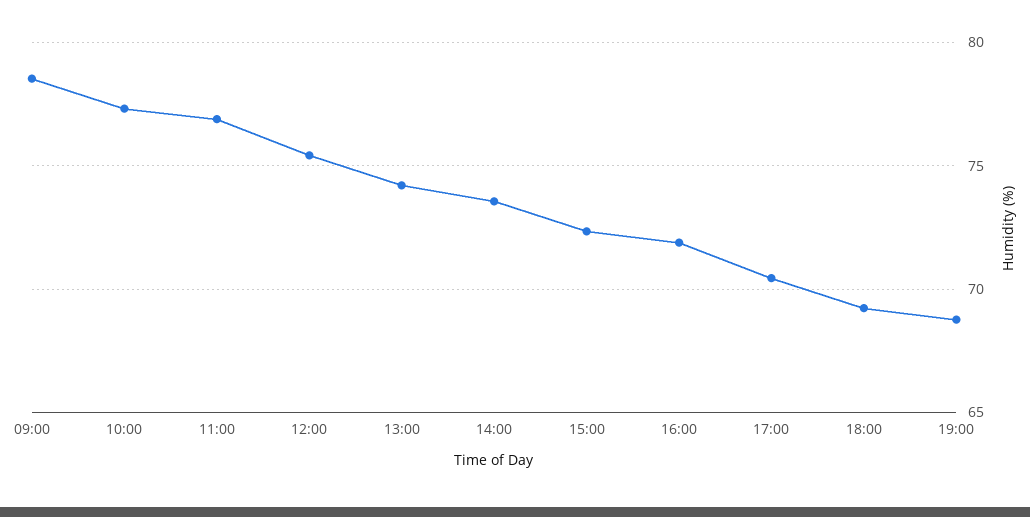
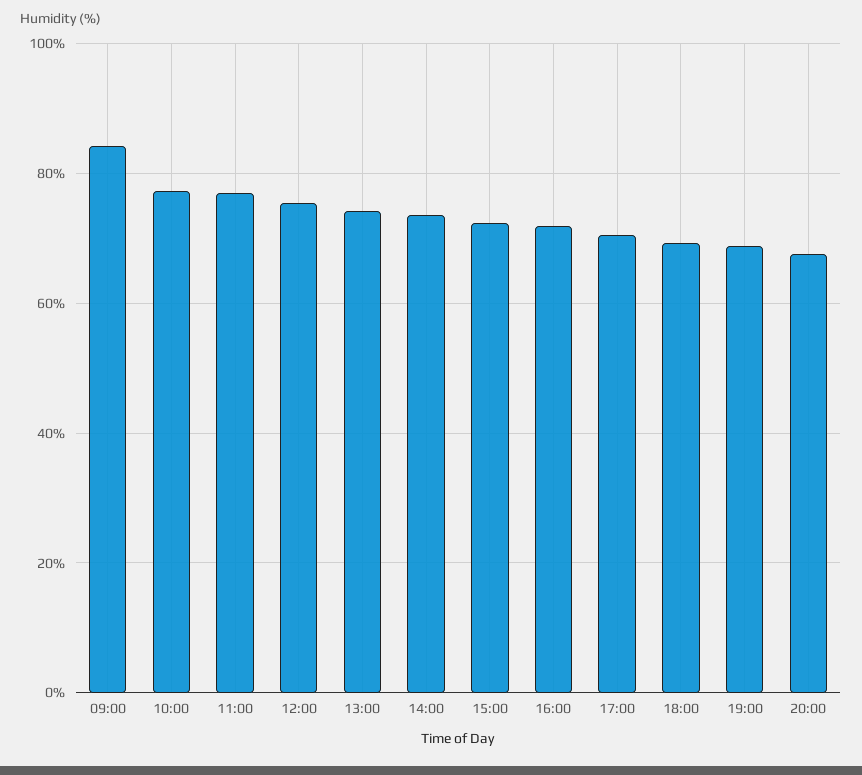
09:00: 78.5 -> 84
20:00: none -> 68

